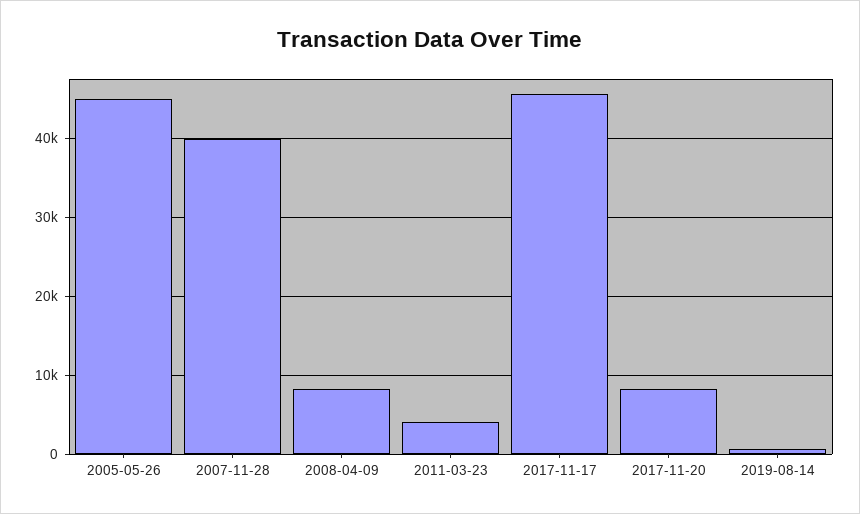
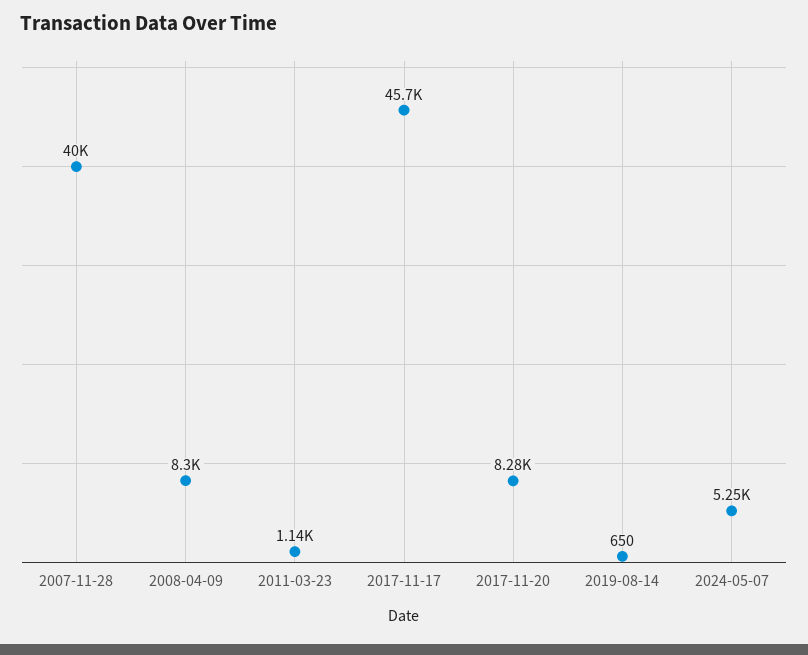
2005-05-26: 45000 -> none
2011-03-23: 4000 -> 1140
2024-05-07: none -> 5250

